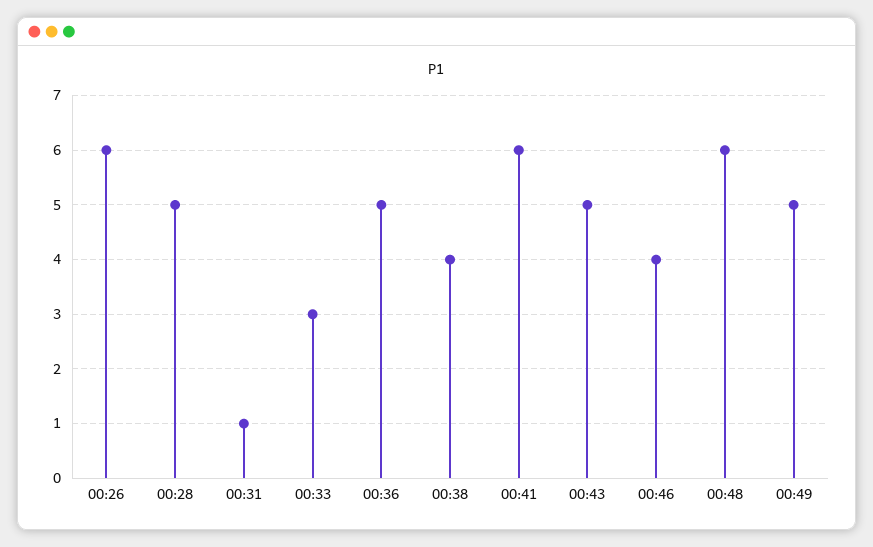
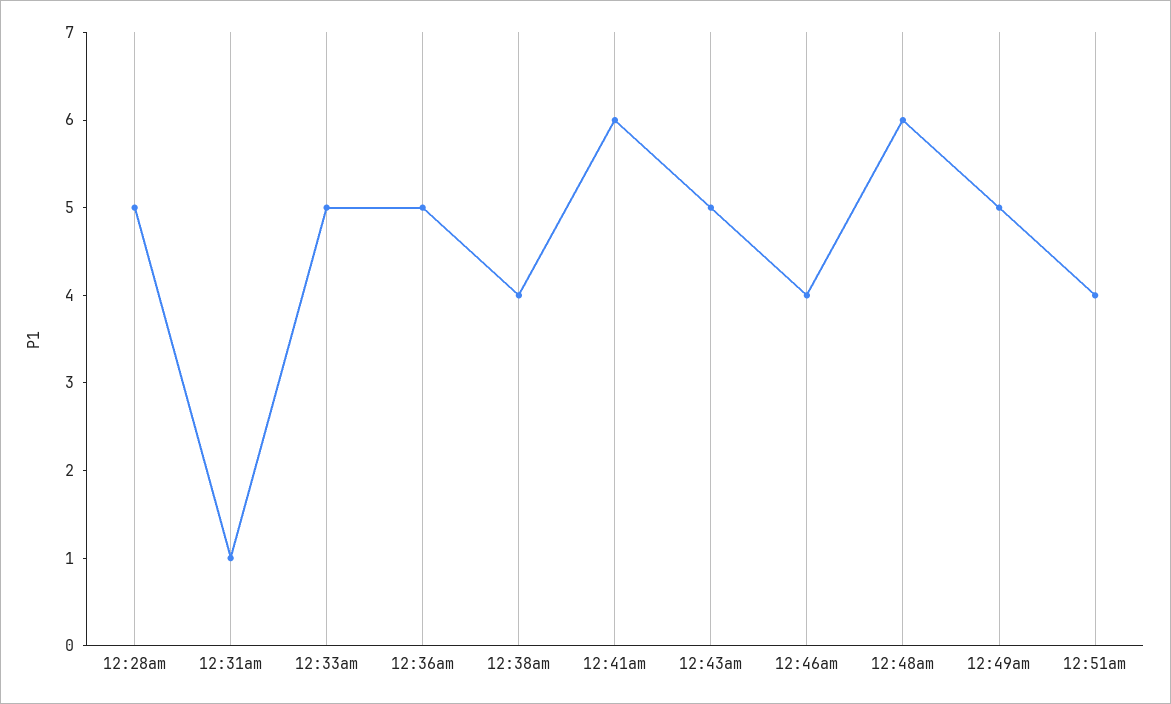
00:26: 6 -> none
00:33: 3 -> 5
12:51am: none -> 4

